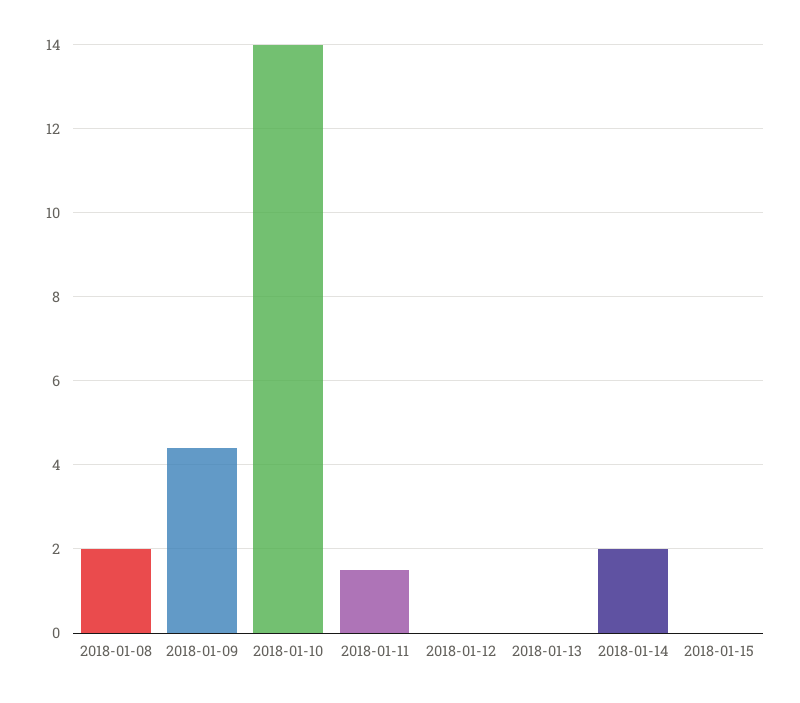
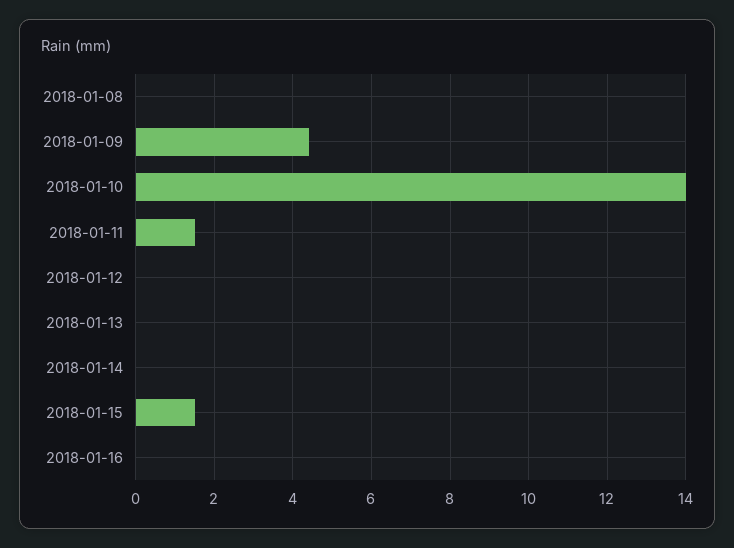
2018-01-08: 2 -> 0
2018-01-14: 2 -> 0
2018-01-15: 0 -> 1.5
2018-01-16: none -> 0

